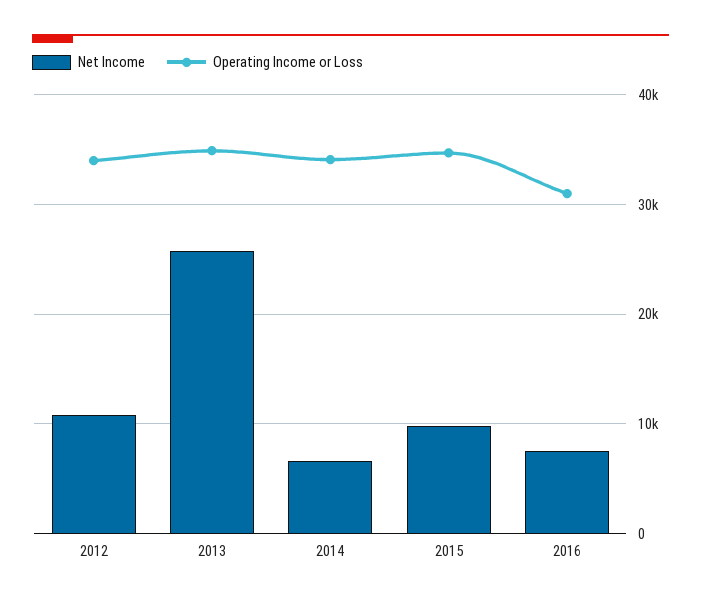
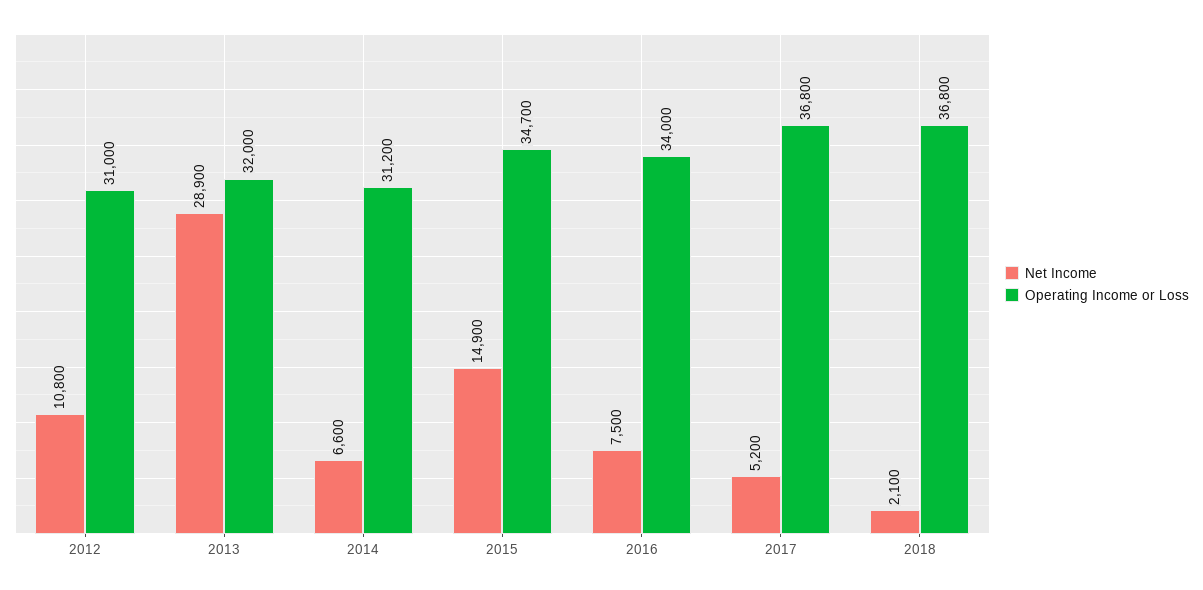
Operating Income or Loss, 2012: 34000 -> 31000
Net Income, 2013: 26000 -> 28900
Operating Income or Loss, 2013: 35000 -> 32000
Operating Income or Loss, 2014: 34000 -> 31200
Net Income, 2015: 10000 -> 14900
Operating Income or Loss, 2016: 31000 -> 34000
Net Income, 2017: none -> 5200
Operating Income or Loss, 2017: none -> 36800
Net Income, 2018: none -> 2100
Operating Income or Loss, 2018: none -> 36800

